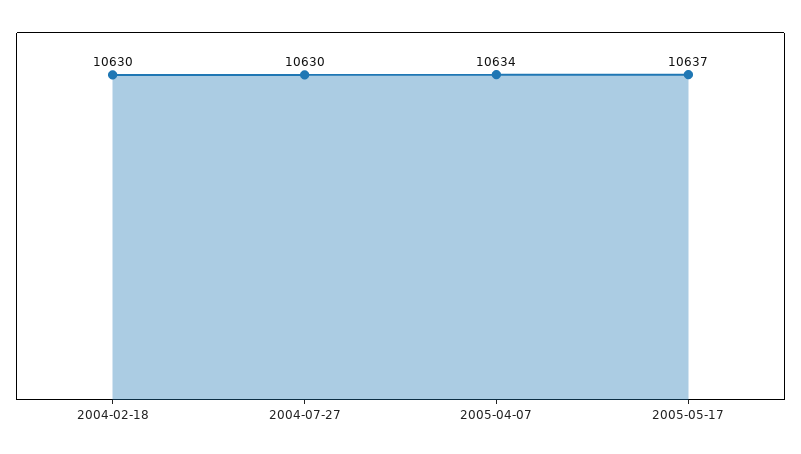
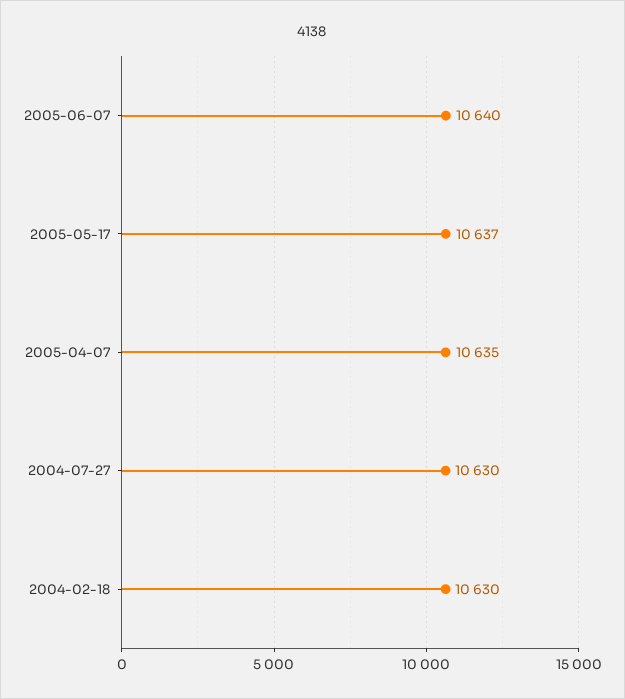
2005-04-07: 10634 -> 10635
2005-06-07: none -> 10640

